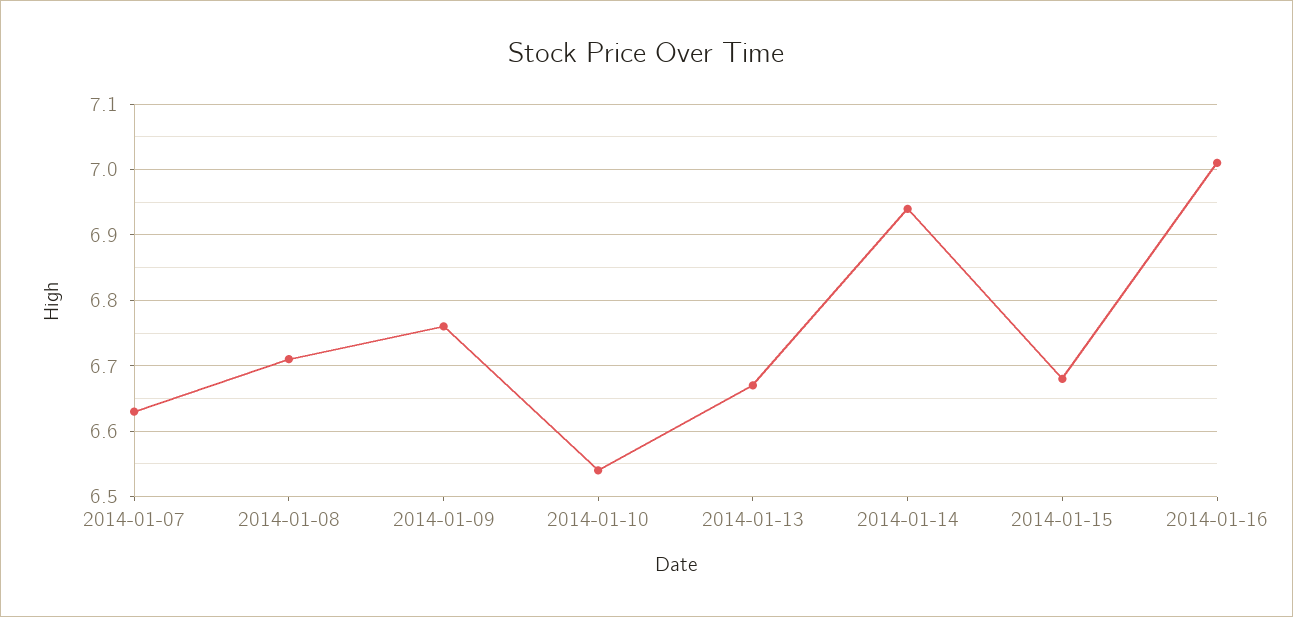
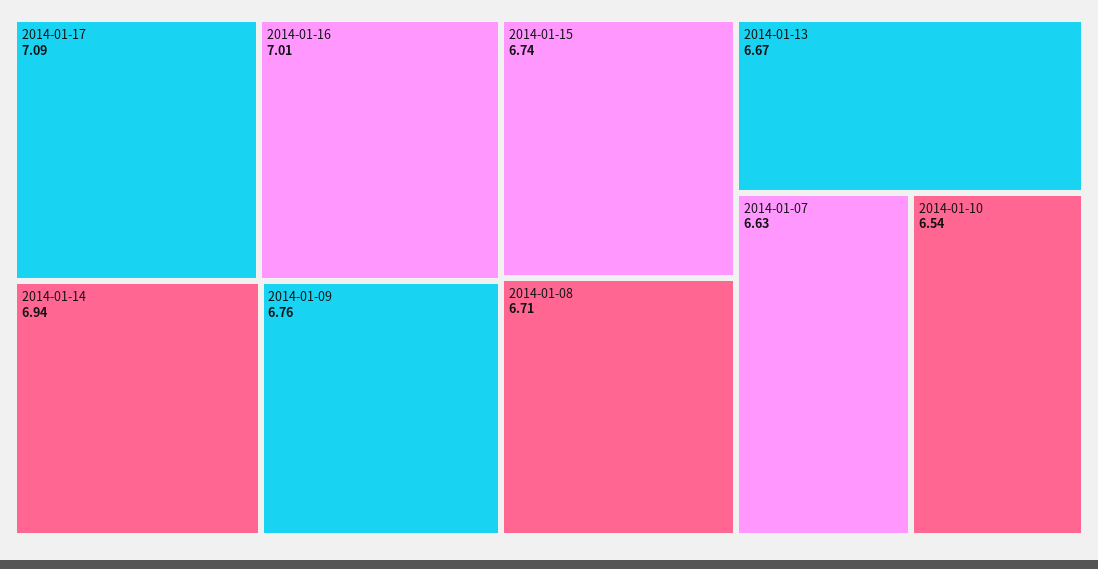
2014-01-15: 6.68 -> 6.74
2014-01-17: none -> 7.09

